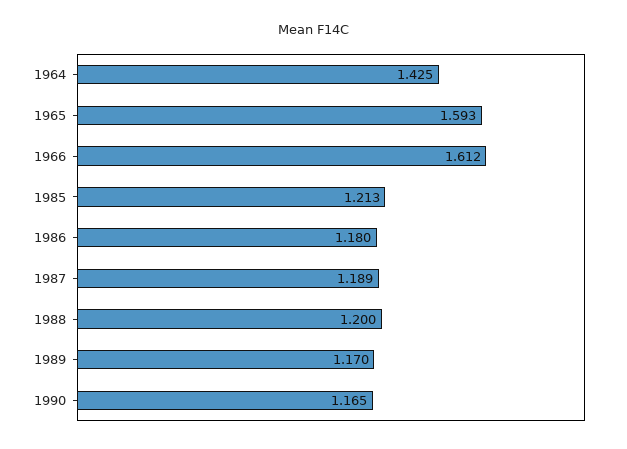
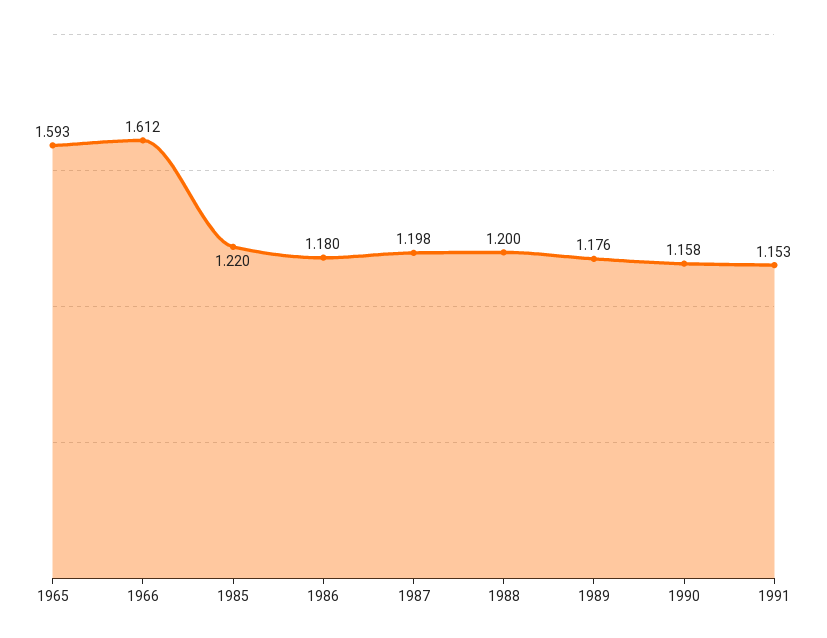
1964: 1.425 -> none
1985: 1.213 -> 1.22
1987: 1.189 -> 1.198
1989: 1.17 -> 1.176
1990: 1.165 -> 1.158
1991: none -> 1.153

